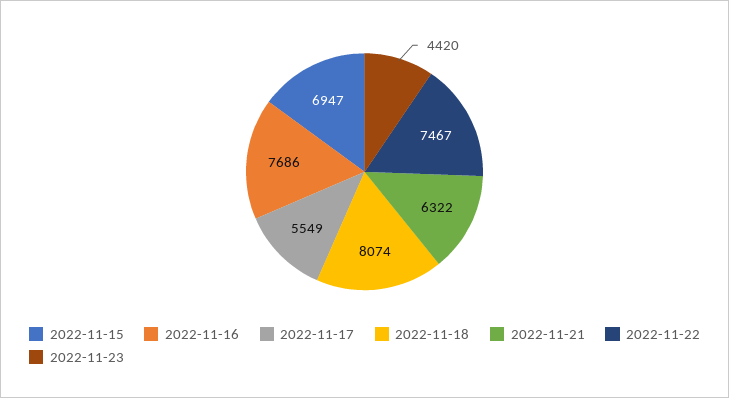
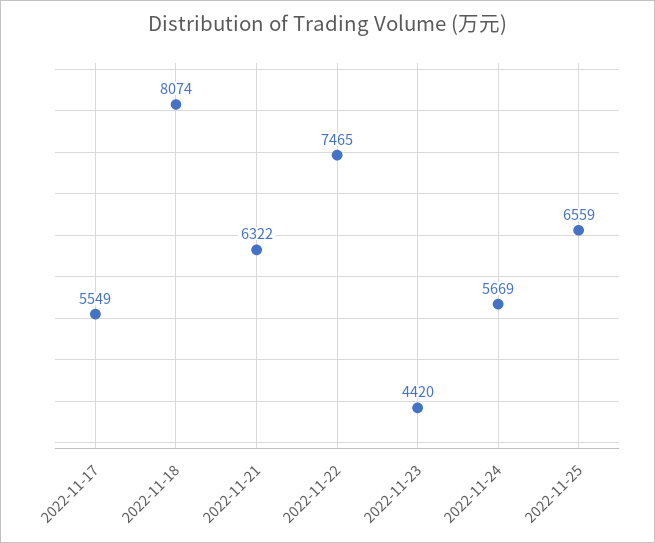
2022-11-15: 6947 -> none
2022-11-16: 7686 -> none
2022-11-22: 7467 -> 7465
2022-11-24: none -> 5669
2022-11-25: none -> 6559

